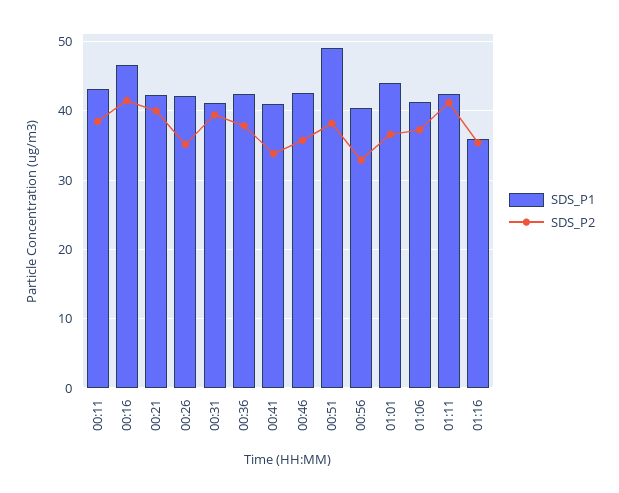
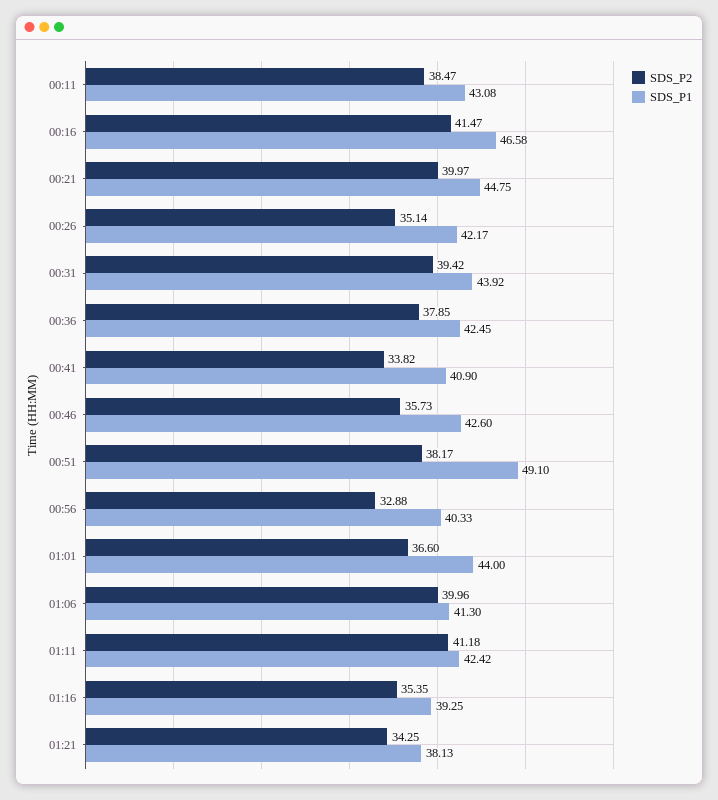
SDS_P1, 00:21: 42 -> 44.75
SDS_P1, 00:31: 41 -> 43.92
SDS_P2, 01:06: 37 -> 39.96
SDS_P1, 01:16: 36 -> 39.25
SDS_P2, 01:21: none -> 34.25
SDS_P1, 01:21: none -> 38.13

